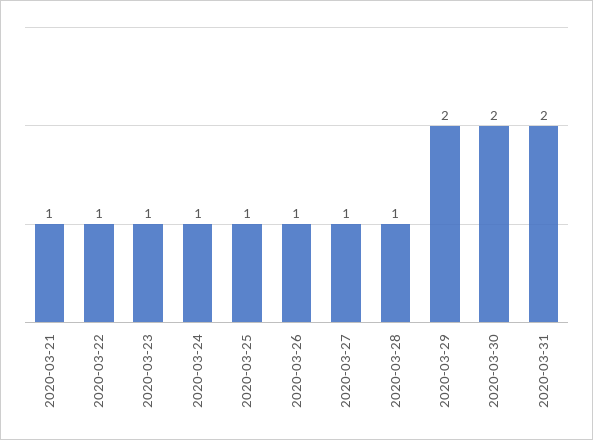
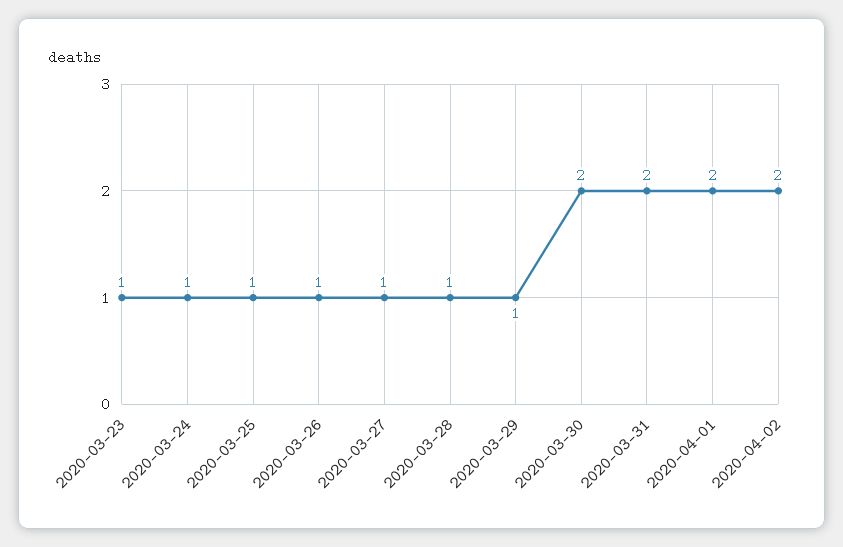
2020-03-21: 1 -> none
2020-03-22: 1 -> none
2020-03-29: 2 -> 1
2020-04-01: none -> 2
2020-04-02: none -> 2

